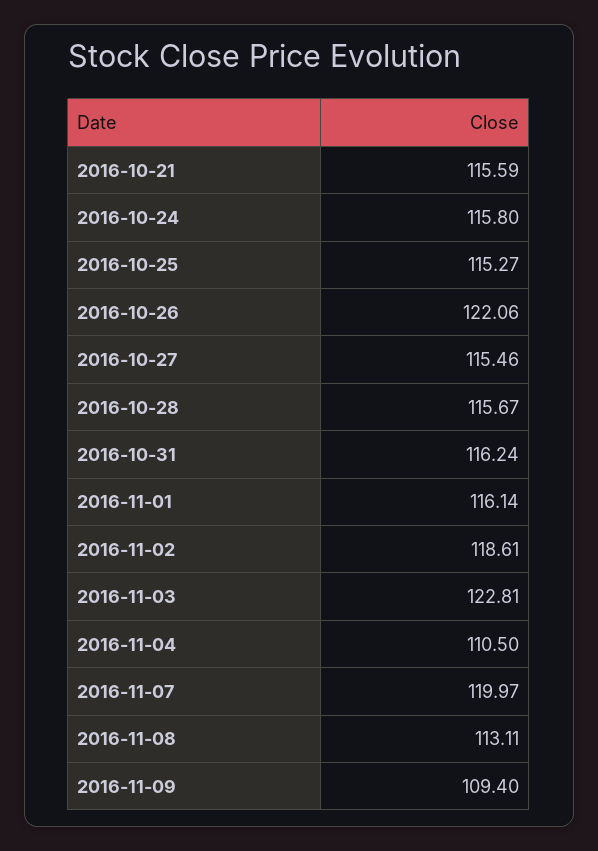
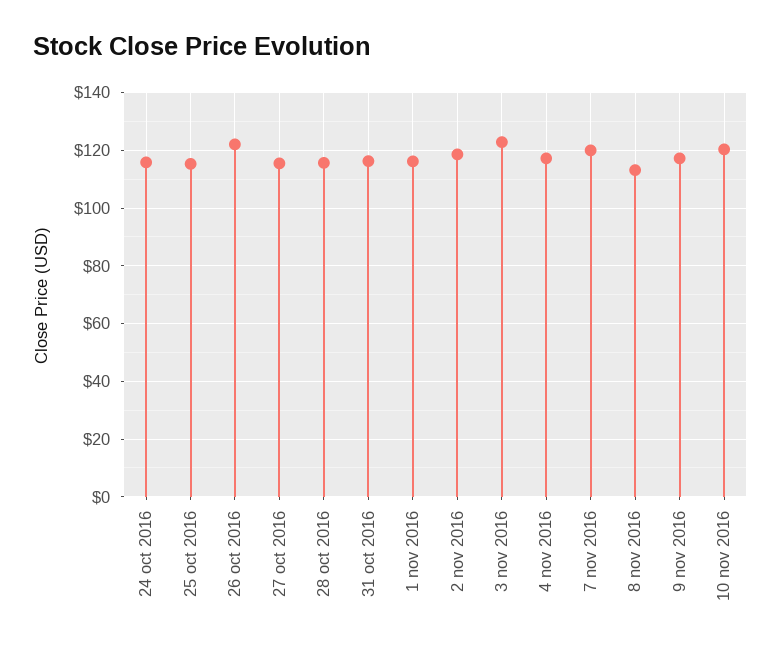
2016-10-21: 115.59 -> none
2016-11-04: 110.5 -> 117.5
2016-11-09: 109.4 -> 117.5
10 nov 2016: none -> 120

